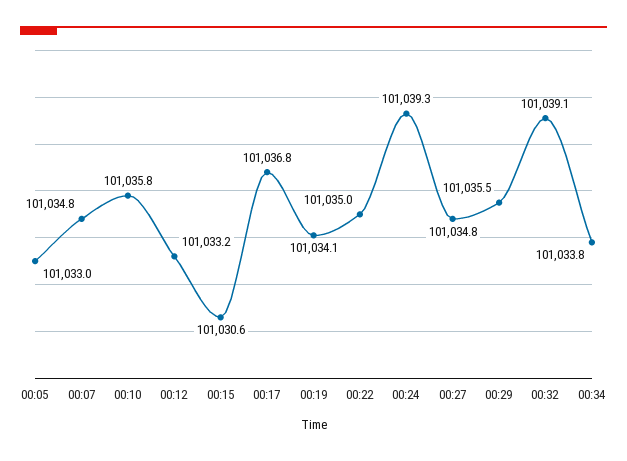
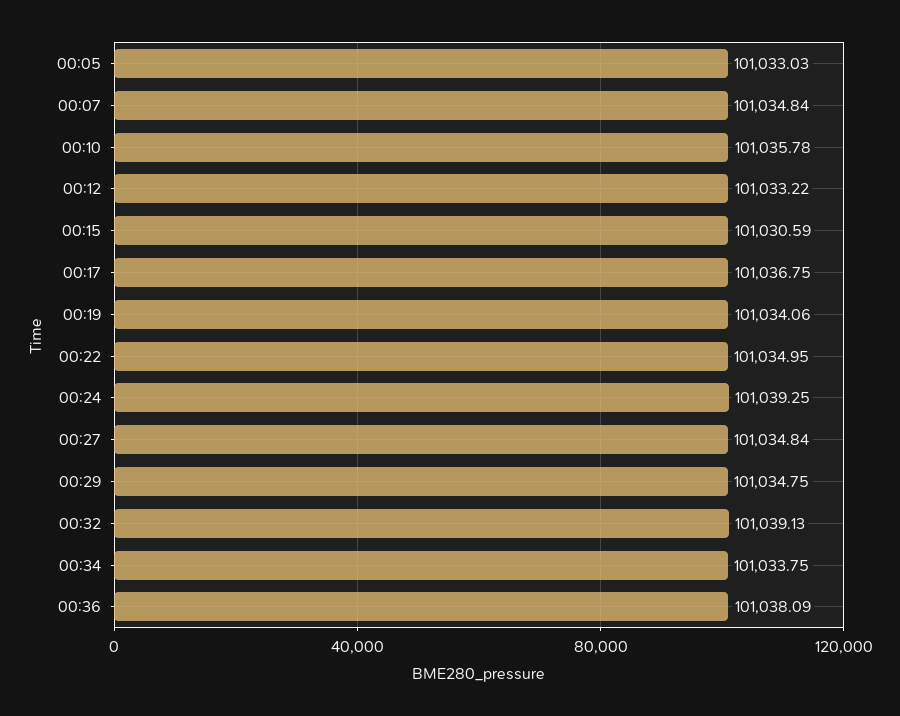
00:29: 101035.5 -> 101034.75
00:36: none -> 101038.09

